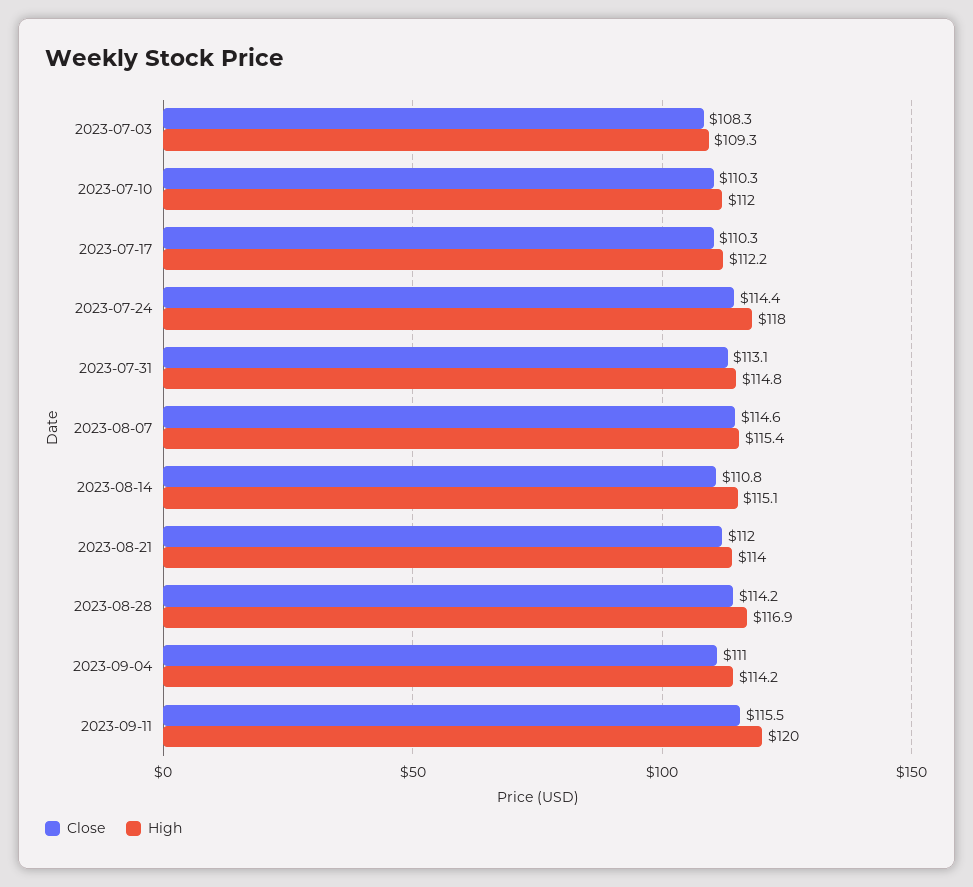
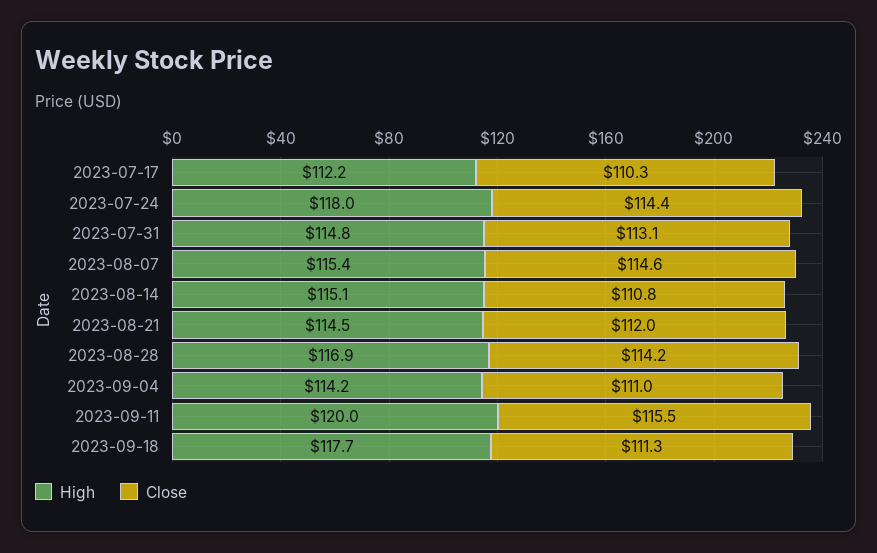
Close, 2023-07-03: 108.3 -> none
High, 2023-07-03: 109.3 -> none
Close, 2023-07-10: 110.3 -> none
High, 2023-07-10: 112 -> none
High, 2023-08-21: 114 -> 114.5
High, 2023-09-18: none -> 117.7
Close, 2023-09-18: none -> 111.3

